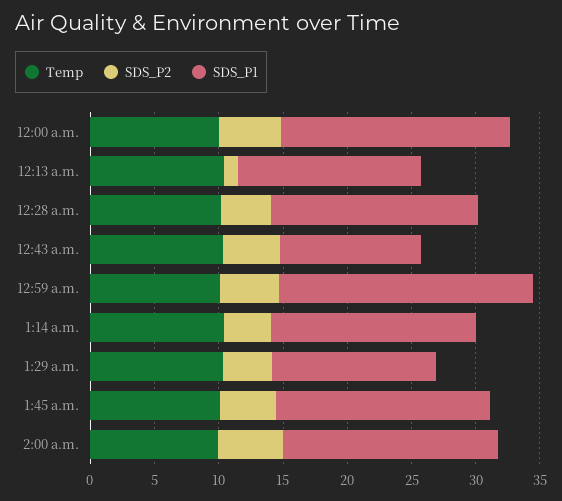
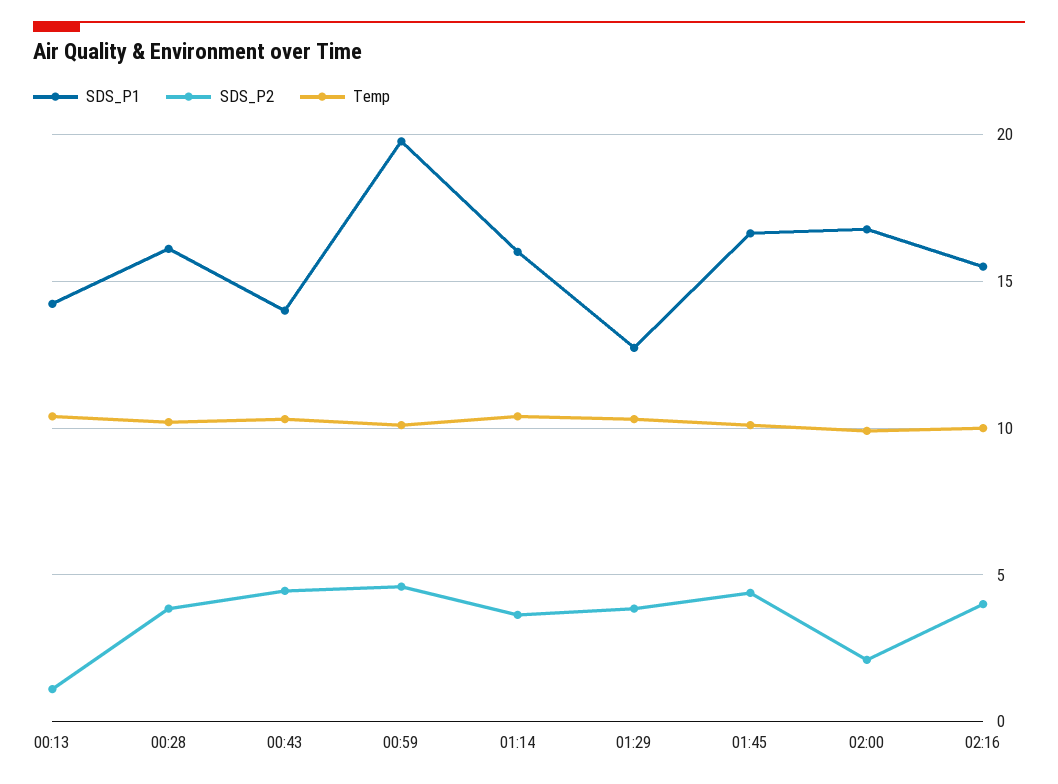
Temp, 12:00 a.m.: 10 -> none
SDS_P2, 12:00 a.m.: 5 -> none
SDS_P1, 12:00 a.m.: 18 -> none
SDS_P1, 12:43 a.m.: 11 -> 14
SDS_P2, 2:00 a.m.: 5 -> 2
SDS_P1, 02:16: none -> 15.5
SDS_P2, 02:16: none -> 4
Temp, 02:16: none -> 10

